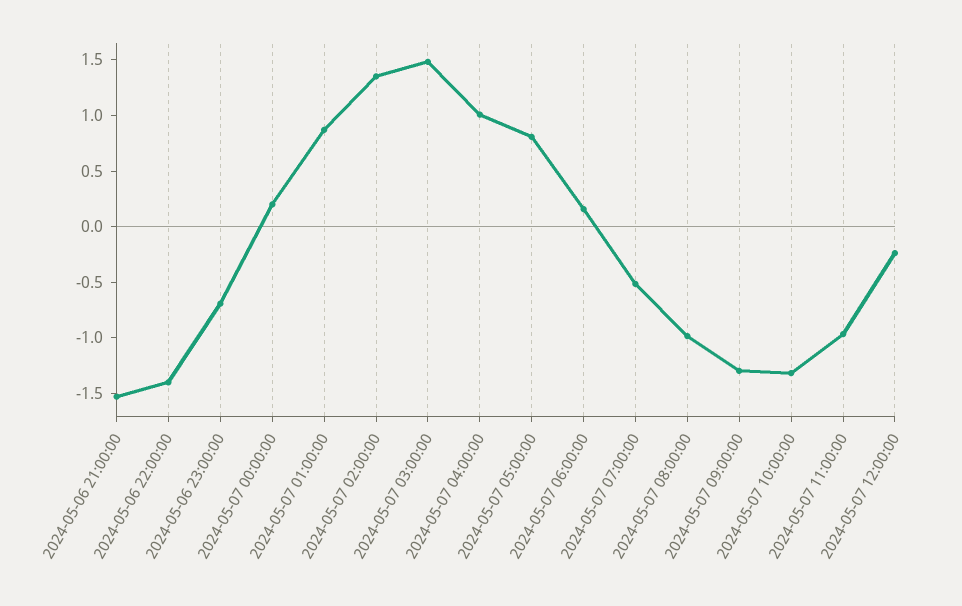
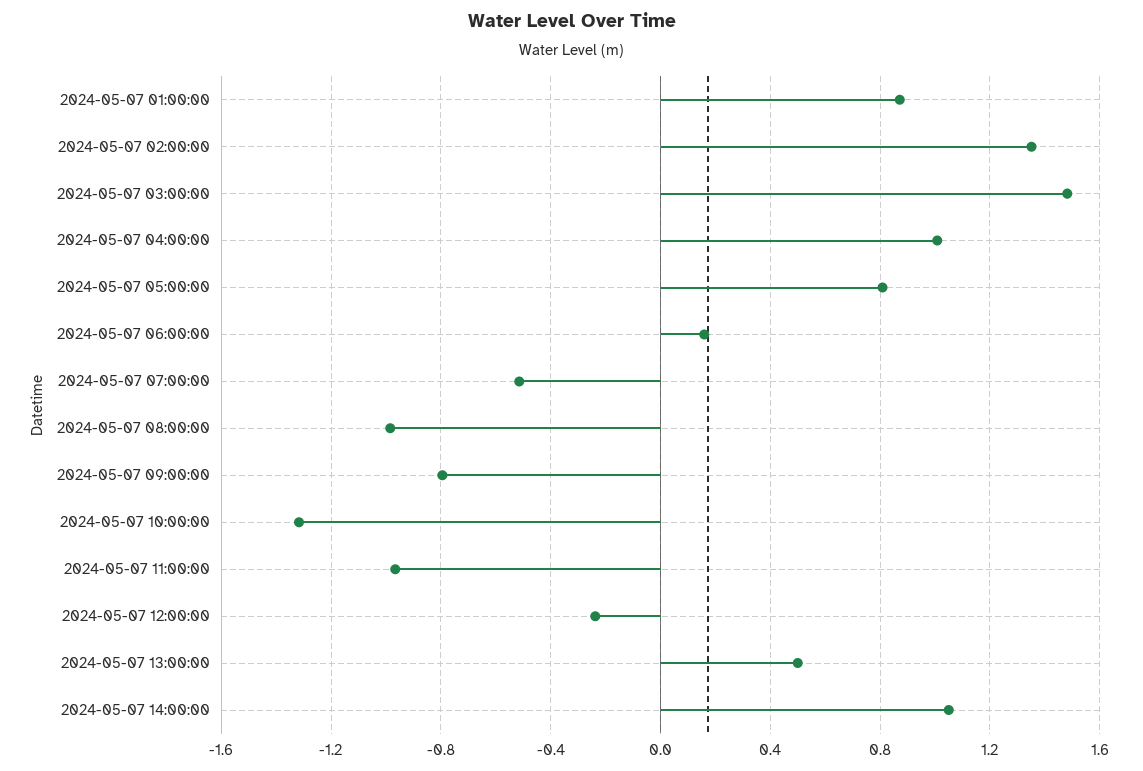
2024-05-06 21:00:00: -1.5 -> none
2024-05-06 22:00:00: -1.4 -> none
2024-05-06 23:00:00: -0.7 -> none
2024-05-07 00:00:00: 0.2 -> none
2024-05-07 09:00:00: -1.3 -> -0.8
2024-05-07 13:00:00: none -> 0.5
2024-05-07 14:00:00: none -> 1.05

